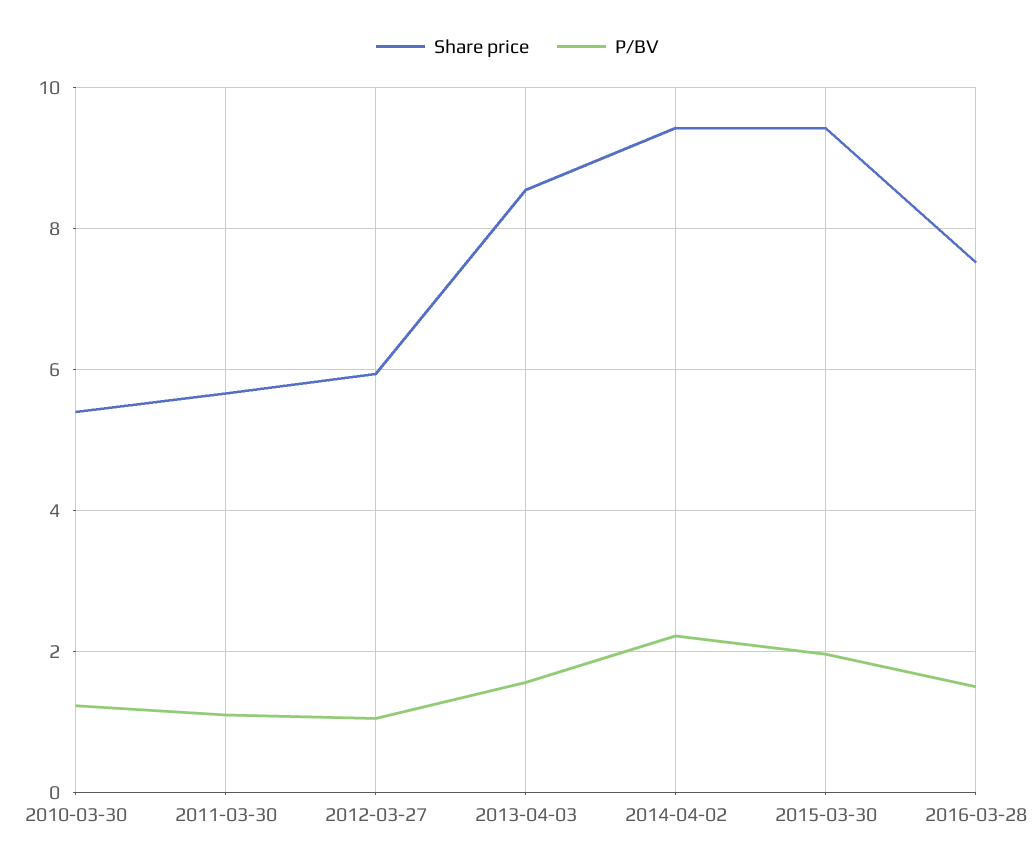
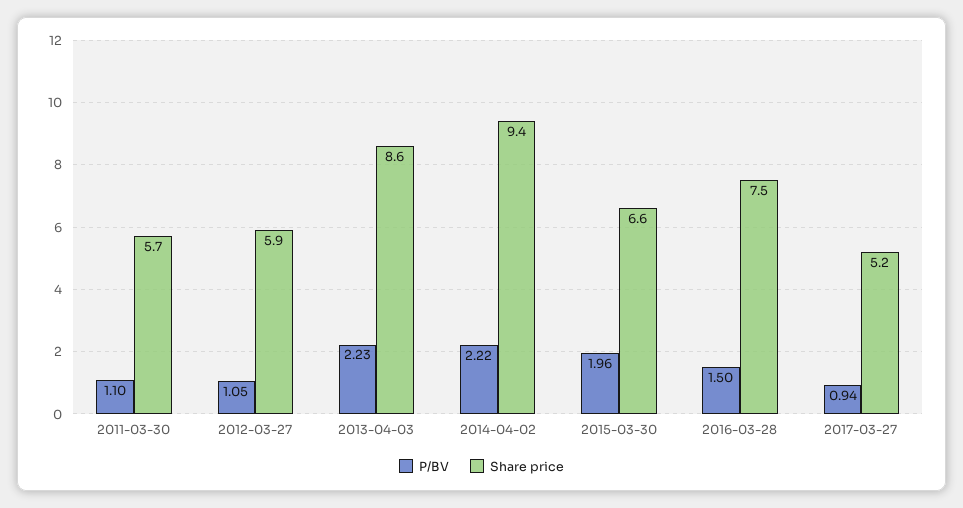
Share price, 2010-03-30: 5.4 -> none
P/BV, 2010-03-30: 1.2 -> none
P/BV, 2013-04-03: 1.6 -> 2.23
Share price, 2015-03-30: 9.4 -> 6.6
P/BV, 2017-03-27: none -> 0.94
Share price, 2017-03-27: none -> 5.2

